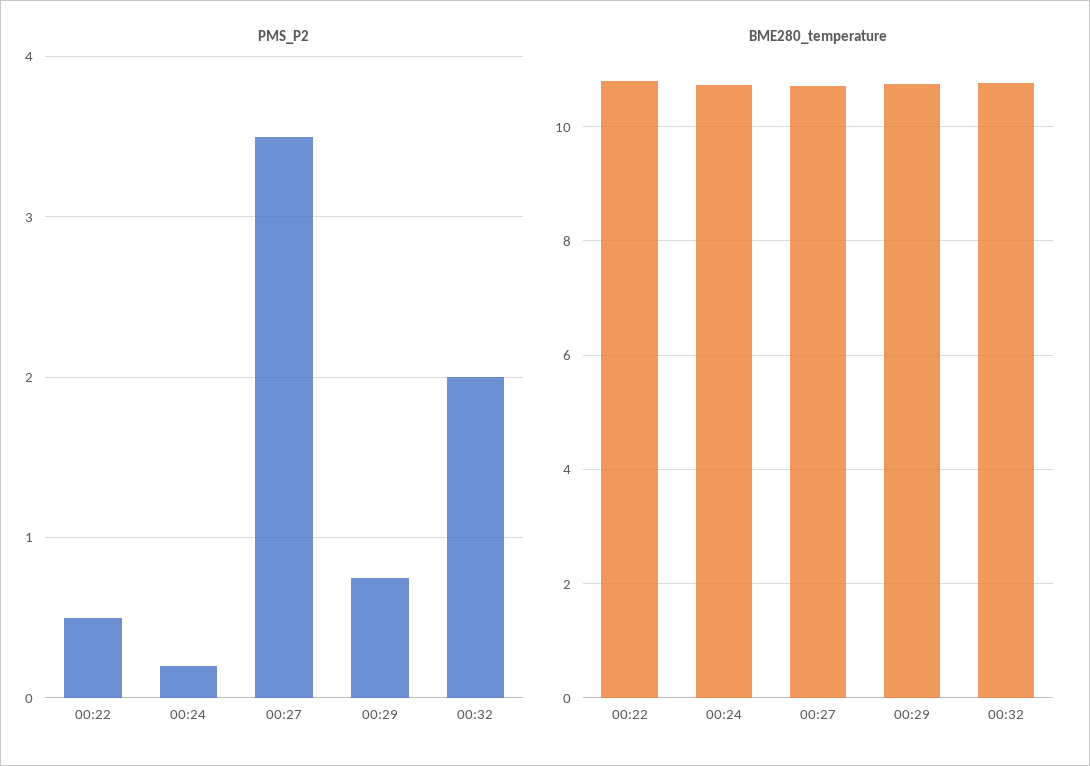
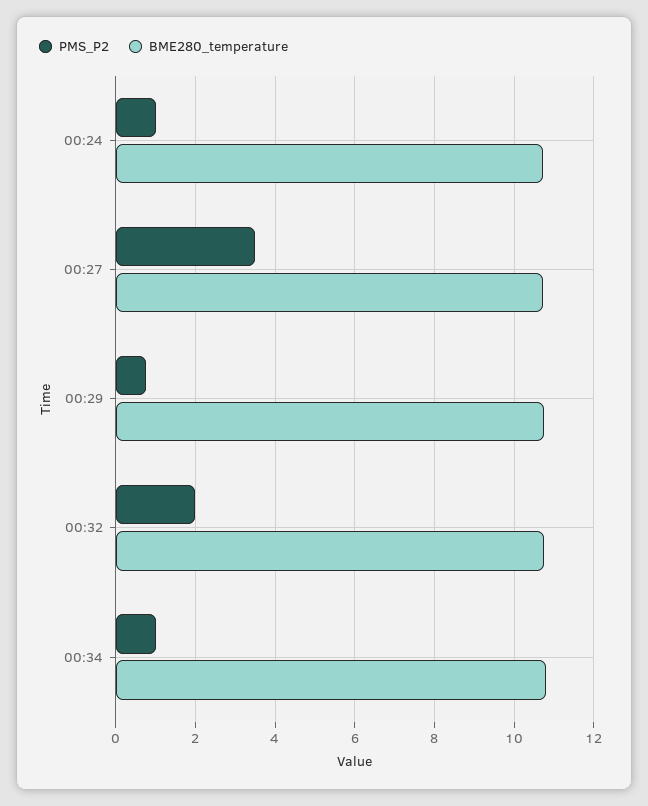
PMS_P2, 00:22: 0.5 -> none
PMS_P2, 00:24: 0.2 -> 1
BME280_temperature, 00:22: 10.8 -> none
PMS_P2, 00:34: none -> 1
BME280_temperature, 00:34: none -> 10.8

